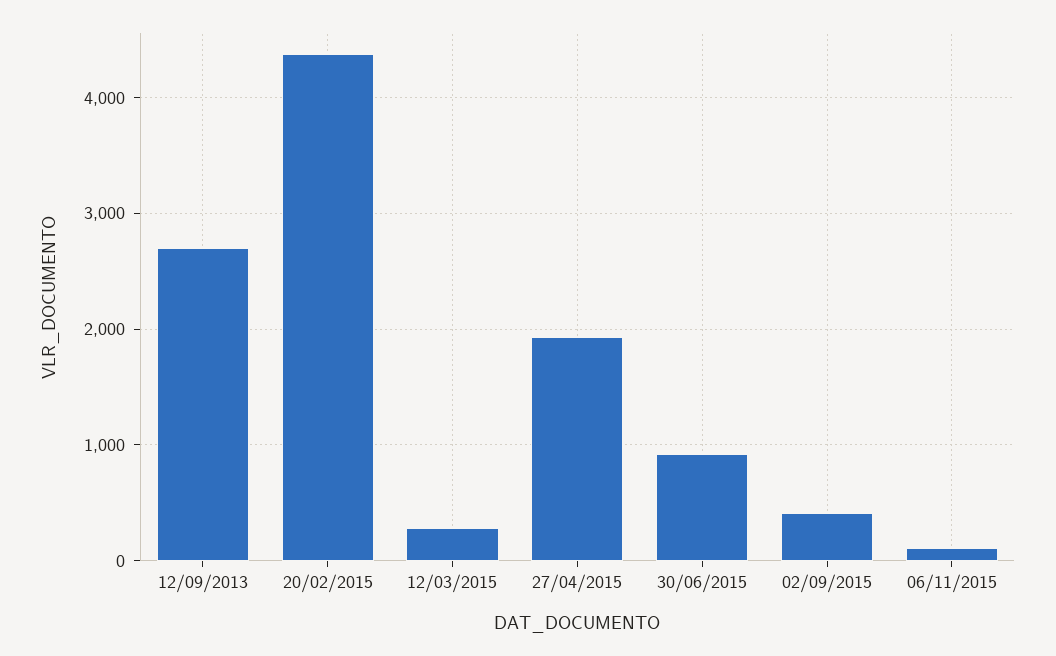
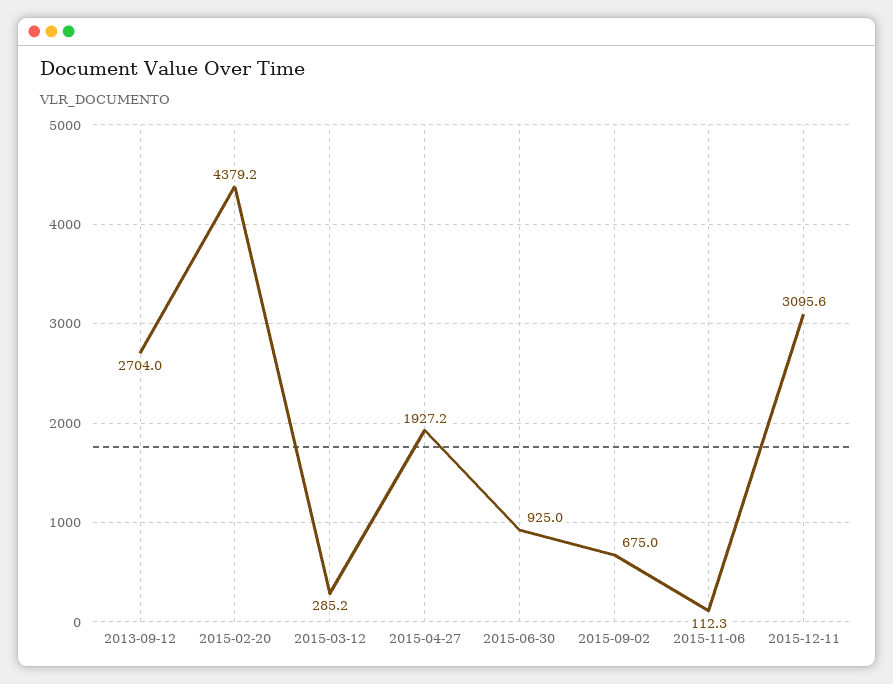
02/09/2015: 400 -> 675
2015-12-11: none -> 3095.6

